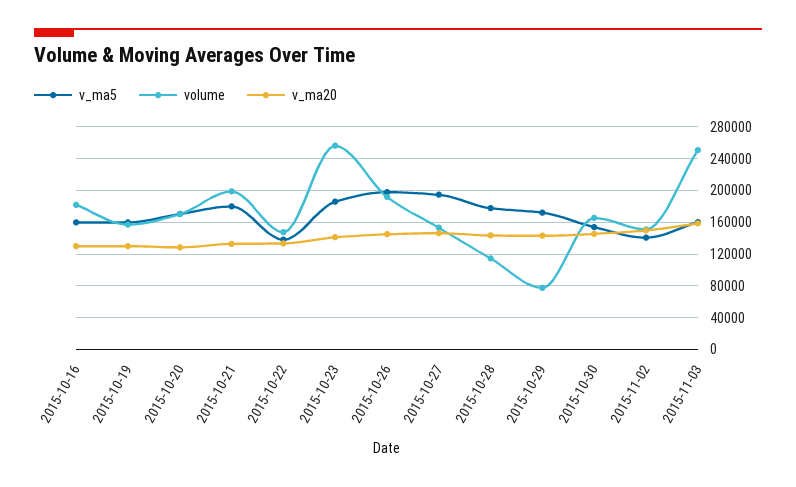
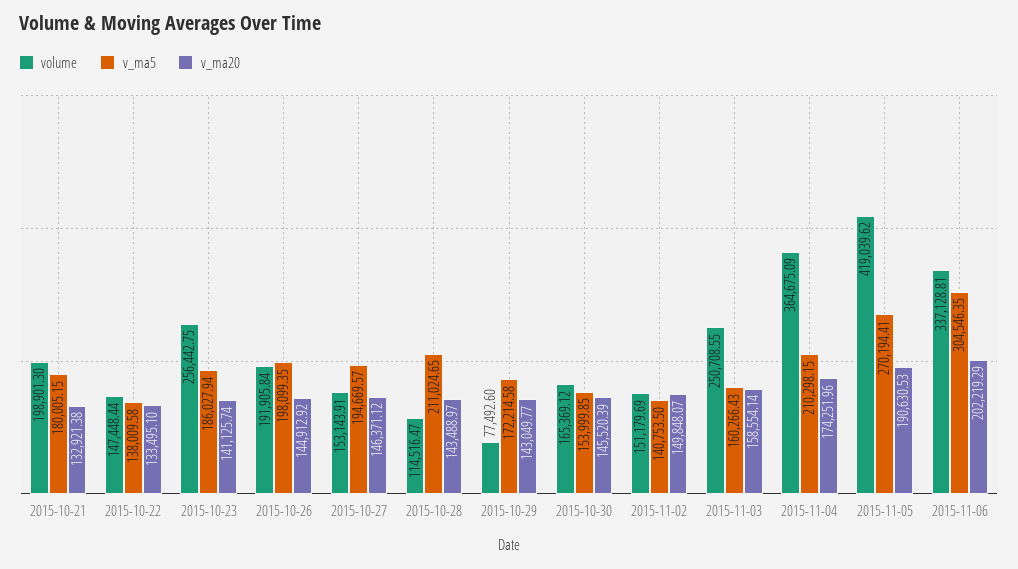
v_ma5, 2015-10-16: 160000 -> none
volume, 2015-10-16: 180000 -> none
v_ma20, 2015-10-16: 130000 -> none
v_ma5, 2015-10-19: 160000 -> none
volume, 2015-10-19: 160000 -> none
v_ma20, 2015-10-19: 130000 -> none
v_ma5, 2015-10-20: 170000 -> none
volume, 2015-10-20: 170000 -> none
v_ma20, 2015-10-20: 130000 -> none
v_ma5, 2015-10-28: 180000 -> 211024.65
volume, 2015-11-04: none -> 364675.09
v_ma5, 2015-11-04: none -> 210298.15
v_ma20, 2015-11-04: none -> 174251.96
volume, 2015-11-05: none -> 419039.62
v_ma5, 2015-11-05: none -> 270194.41
v_ma20, 2015-11-05: none -> 190630.53
volume, 2015-11-06: none -> 337128.81
v_ma5, 2015-11-06: none -> 304546.35
v_ma20, 2015-11-06: none -> 202219.29

